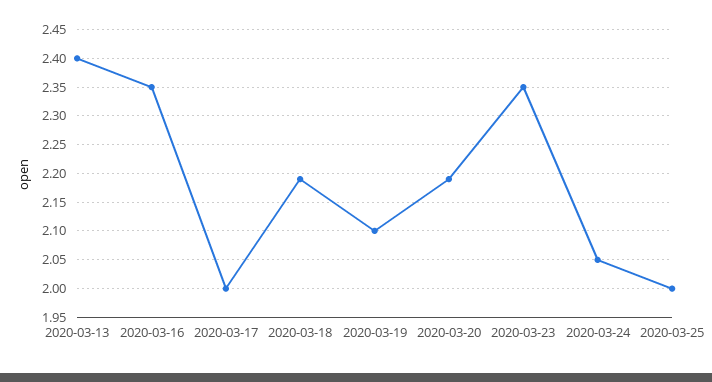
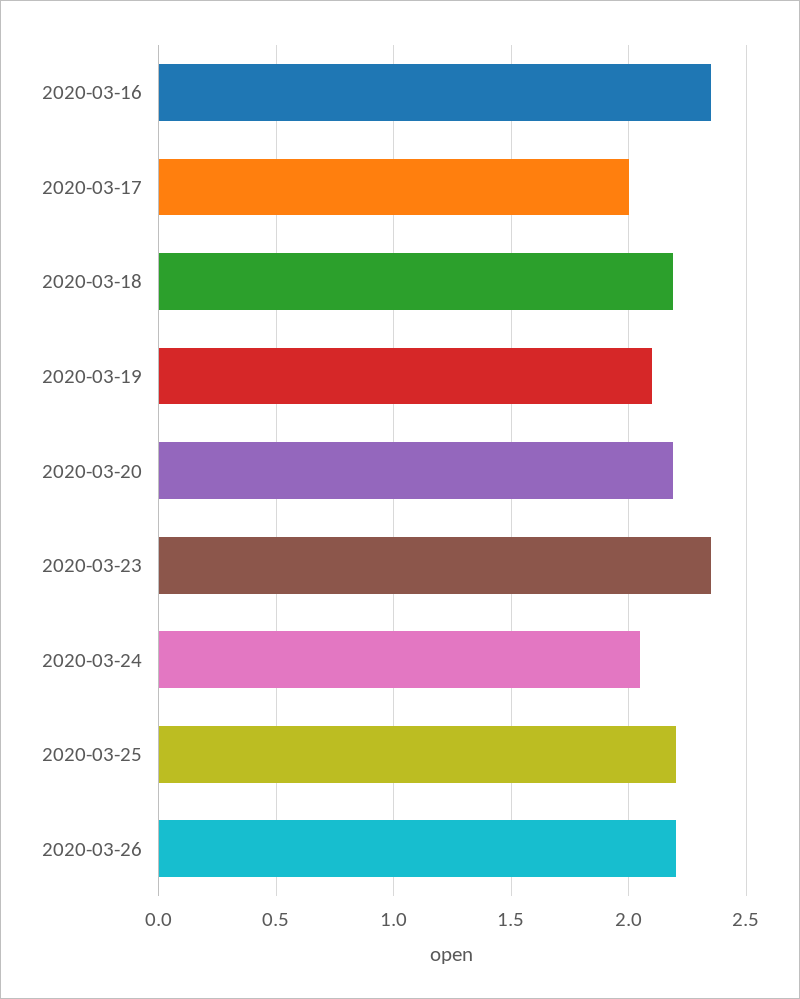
2020-03-13: 2.4 -> none
2020-03-25: 2 -> 2.2
2020-03-26: none -> 2.2

